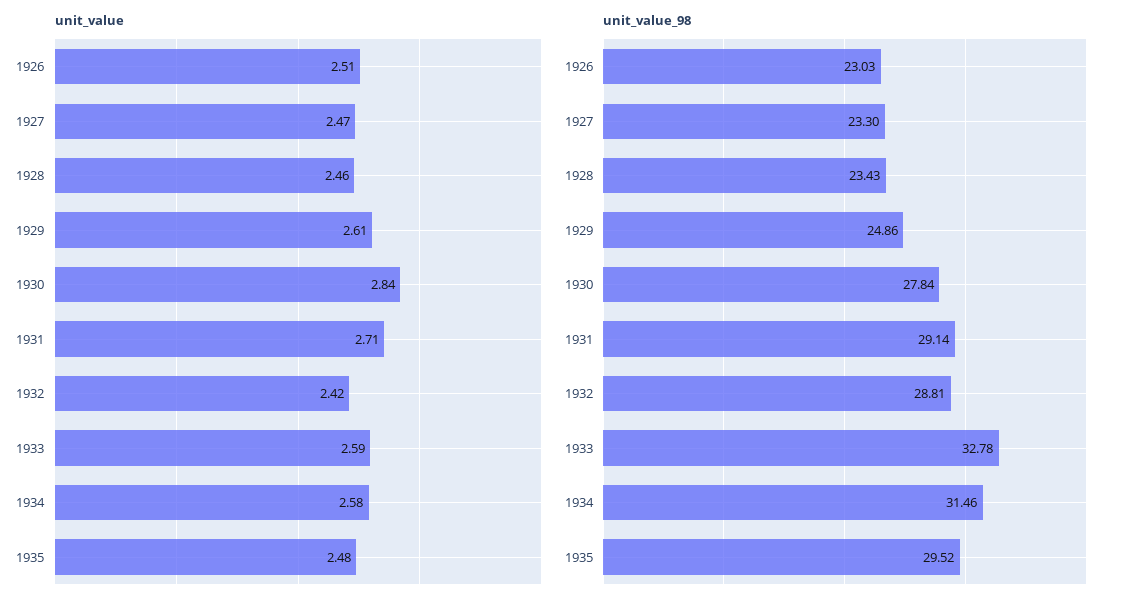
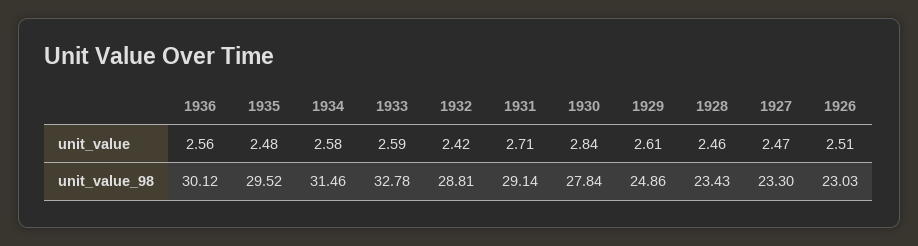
unit_value, 1936: none -> 2.56
unit_value_98, 1936: none -> 30.12

